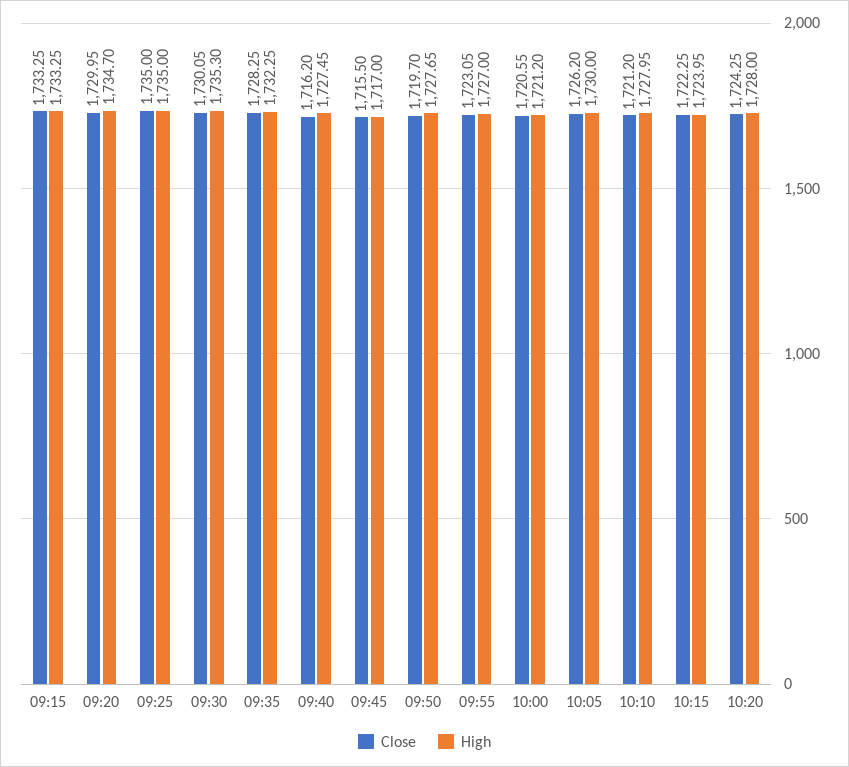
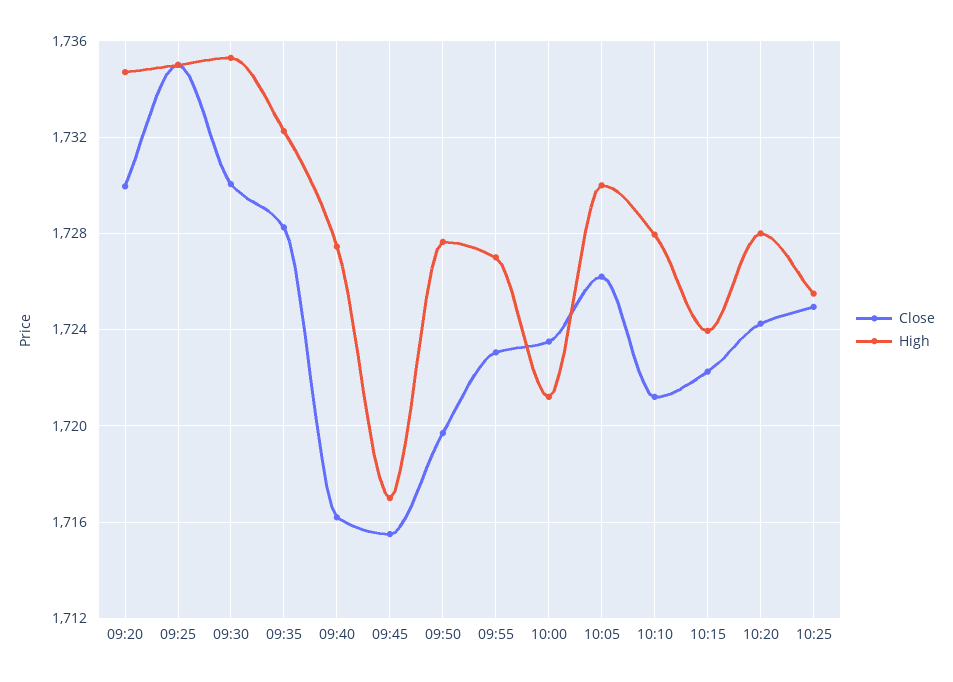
Close, 09:15: 1733.25 -> none
High, 09:15: 1733.25 -> none
Close, 10:00: 1720.55 -> 1723.5
Close, 10:25: none -> 1725
High, 10:25: none -> 1725.5

